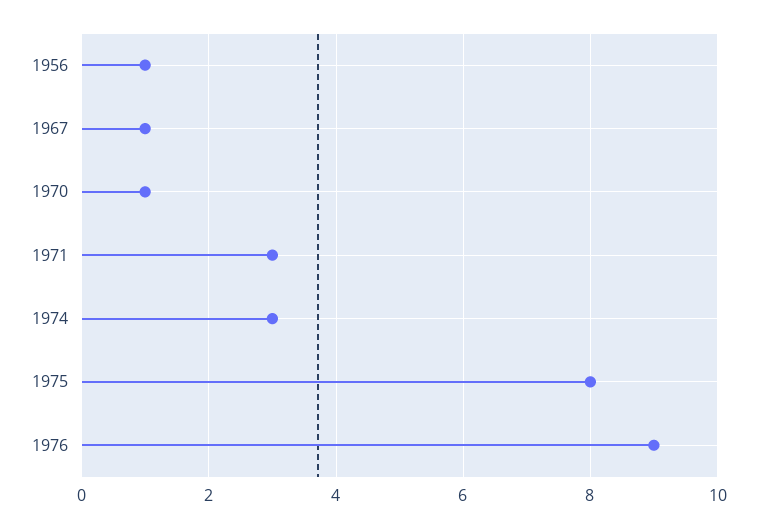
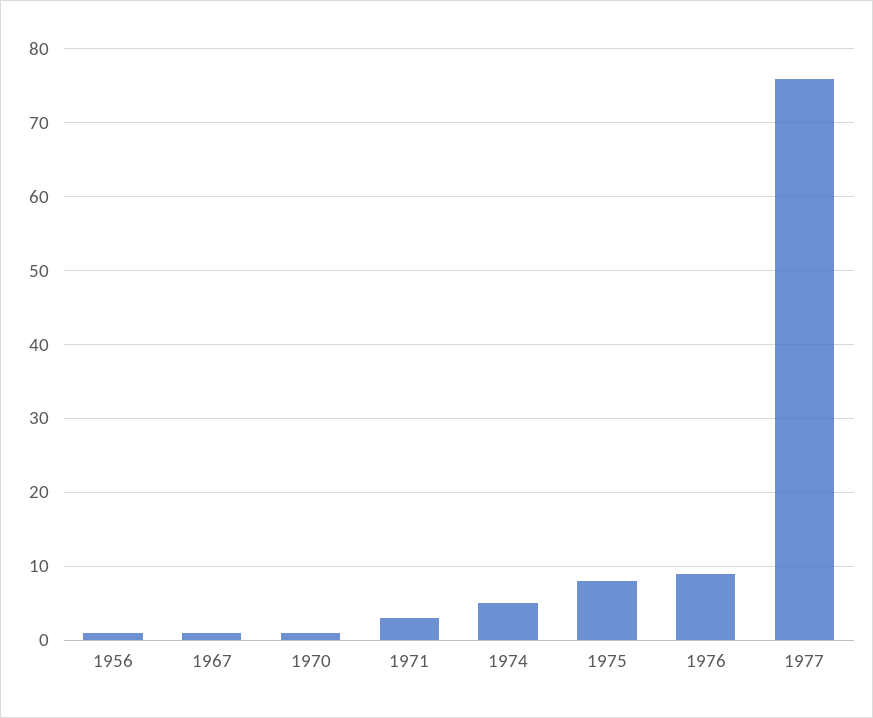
1974: 3 -> 5
1977: none -> 76

